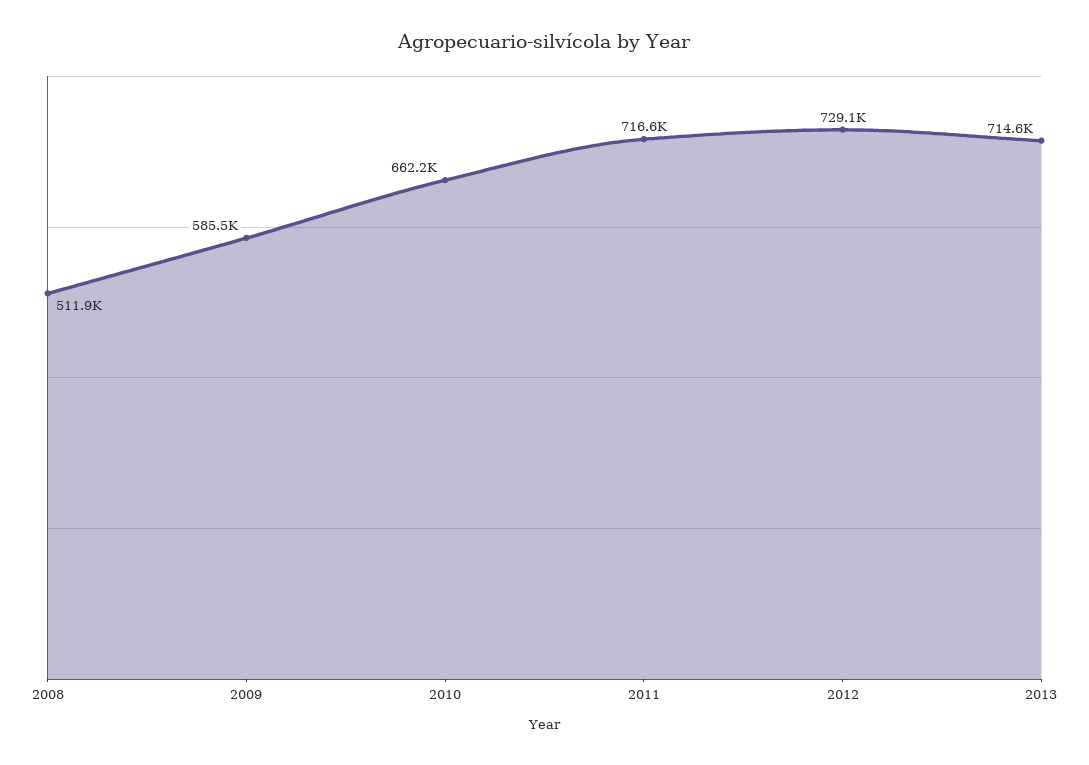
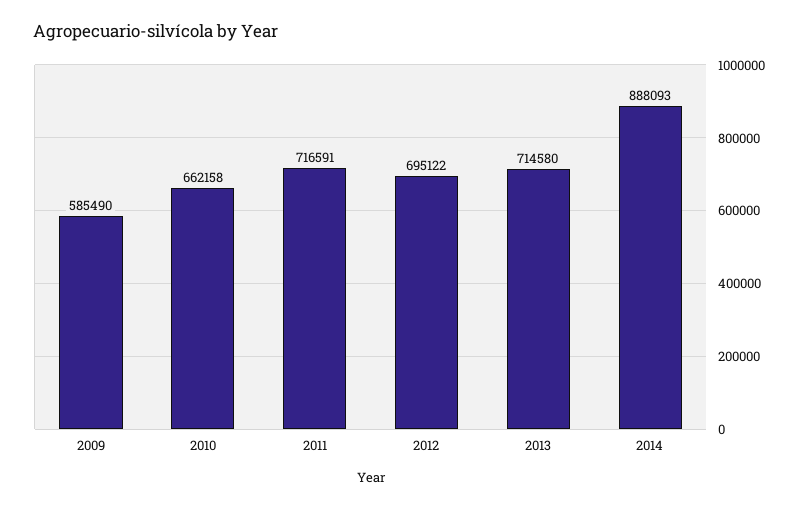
2008: 511900 -> none
2012: 729100 -> 695122
2014: none -> 888093

